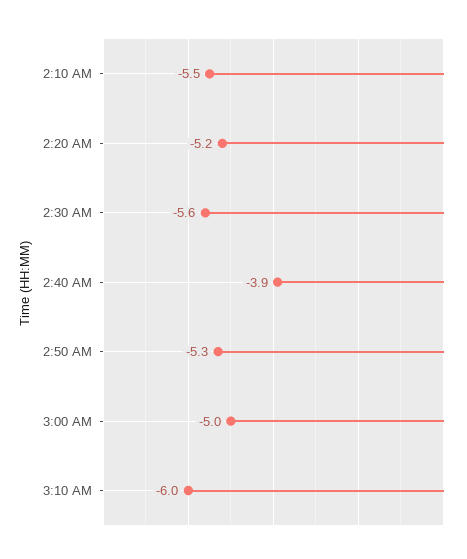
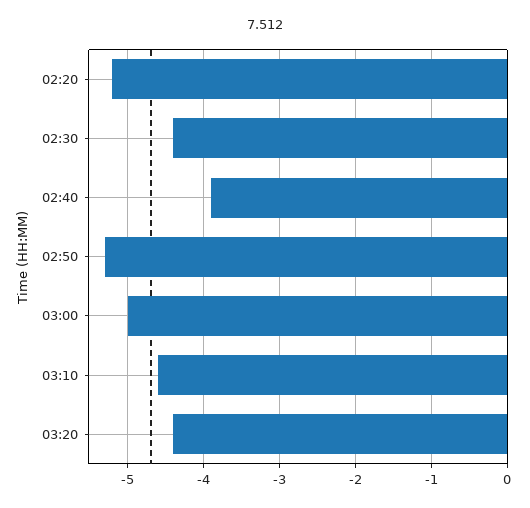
2:10 AM: -5.5 -> none
2:30 AM: -5.6 -> -4.4
3:10 AM: -6 -> -4.6
03:20: none -> -4.4

